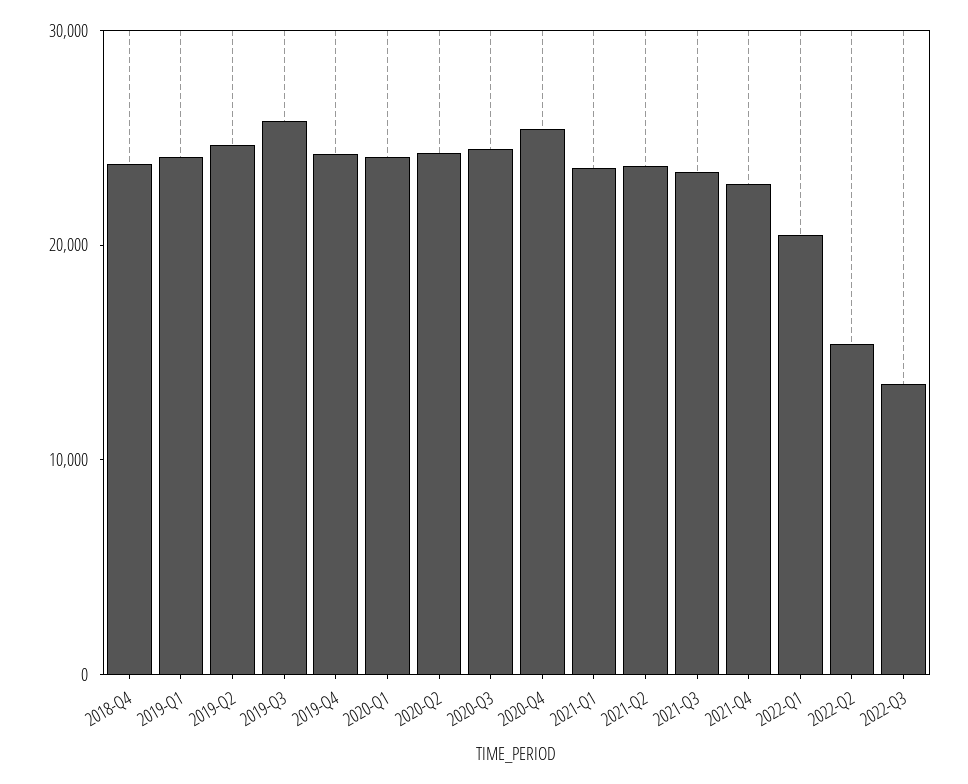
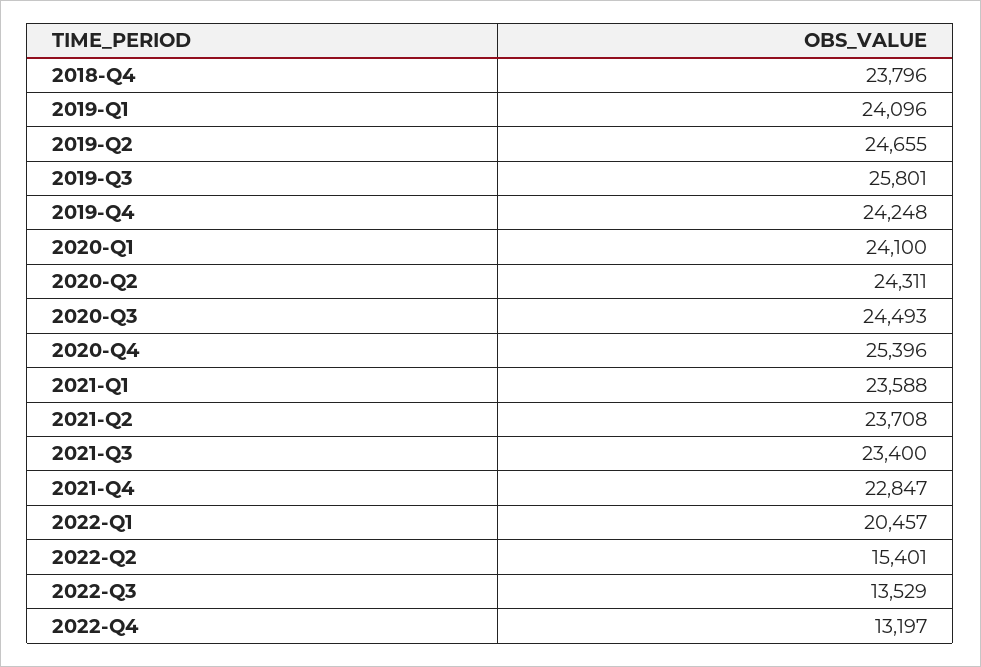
2022-Q4: none -> 13197

